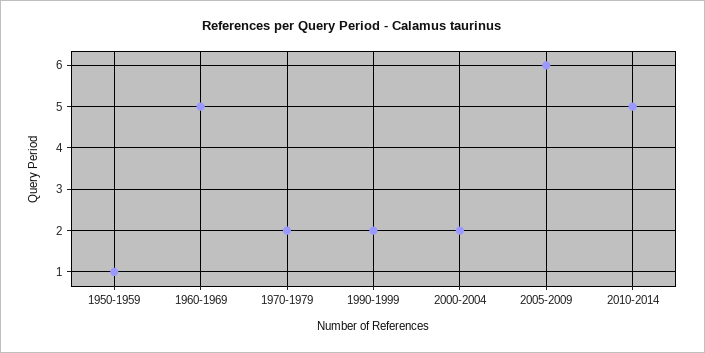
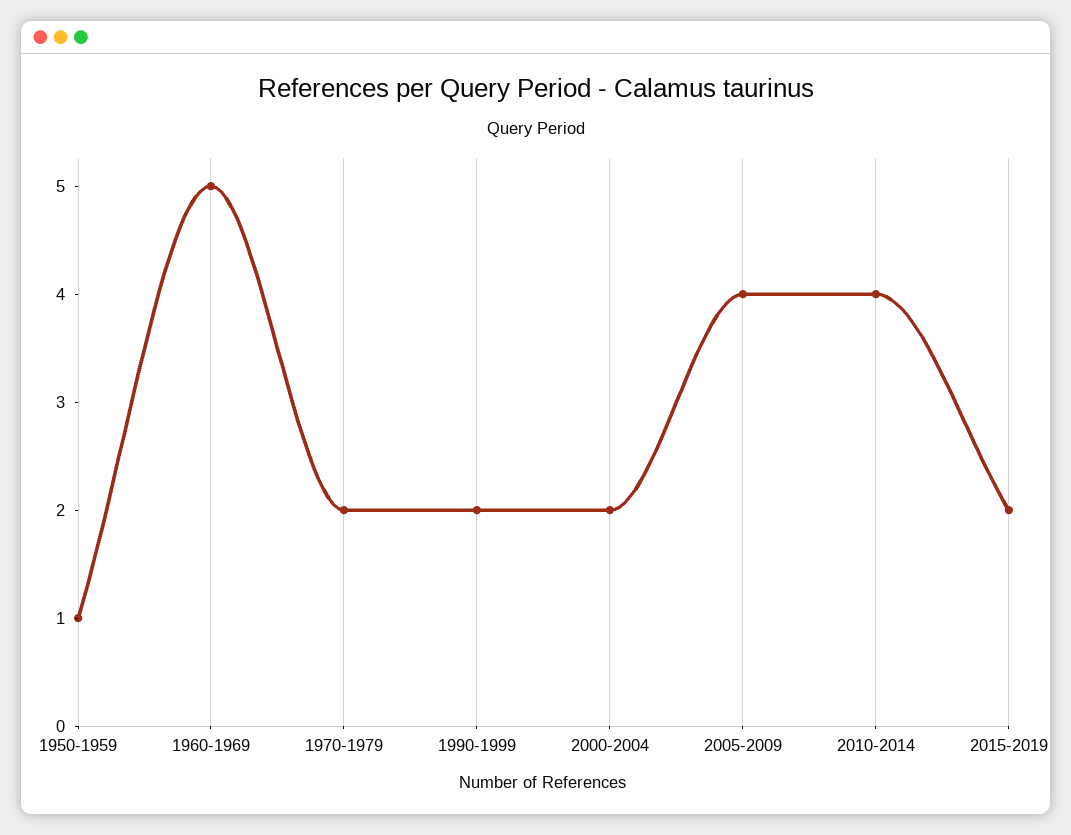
2005-2009: 6 -> 4
2010-2014: 5 -> 4
2015-2019: none -> 2

